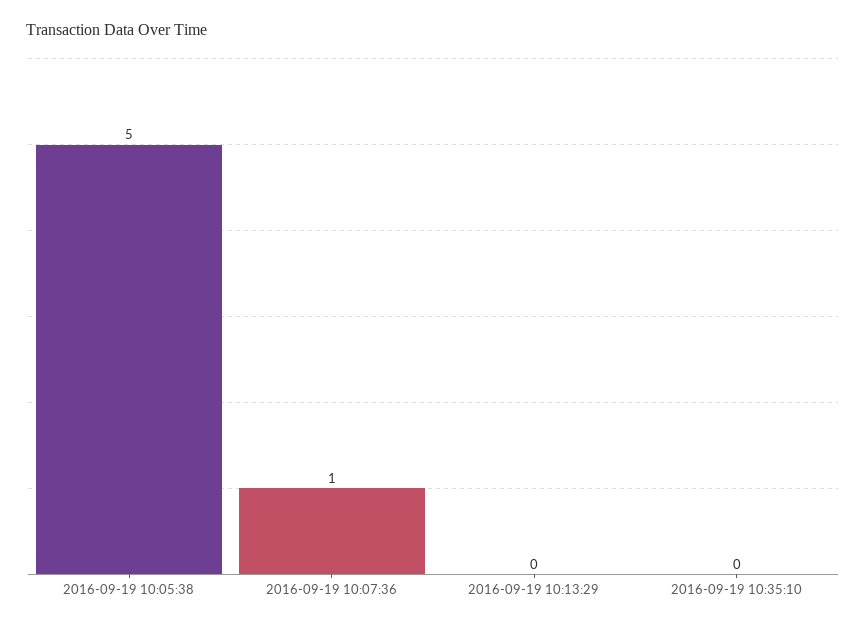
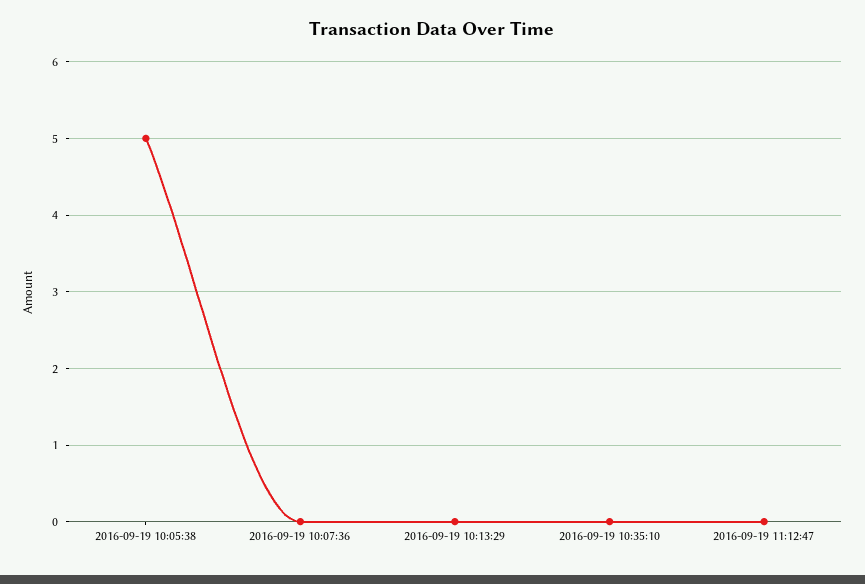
2016-09-19 10:07:36: 1 -> 0
2016-09-19 11:12:47: none -> 0

